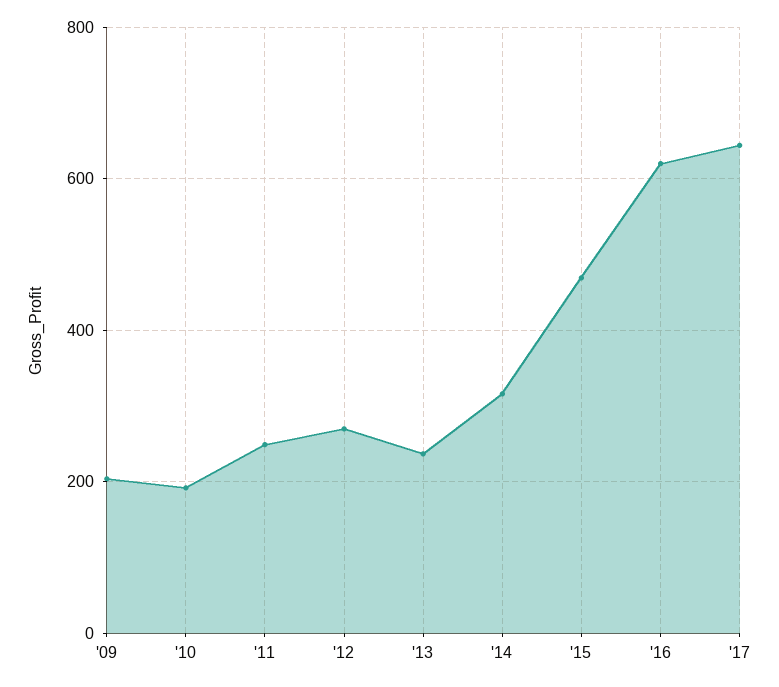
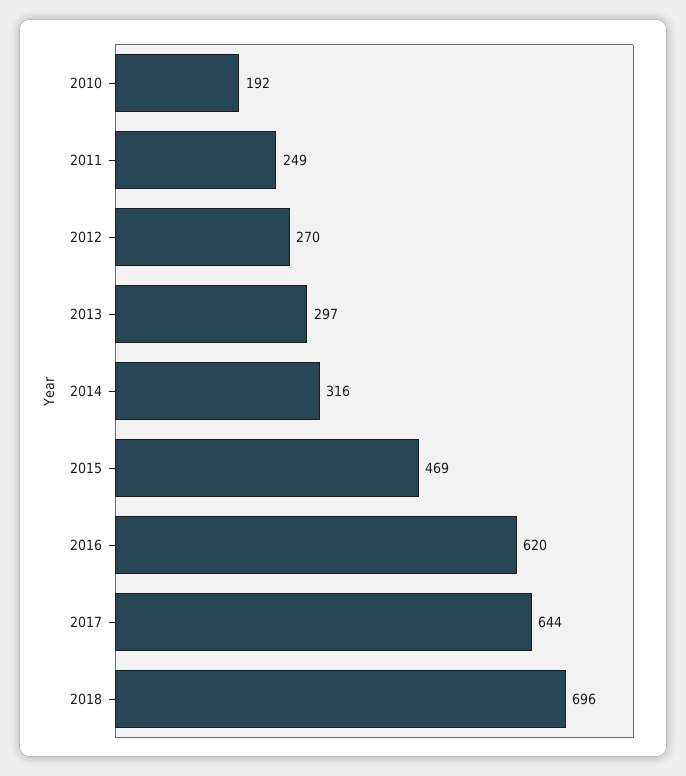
'09: 200 -> none
'13: 240 -> 297
2018: none -> 696

